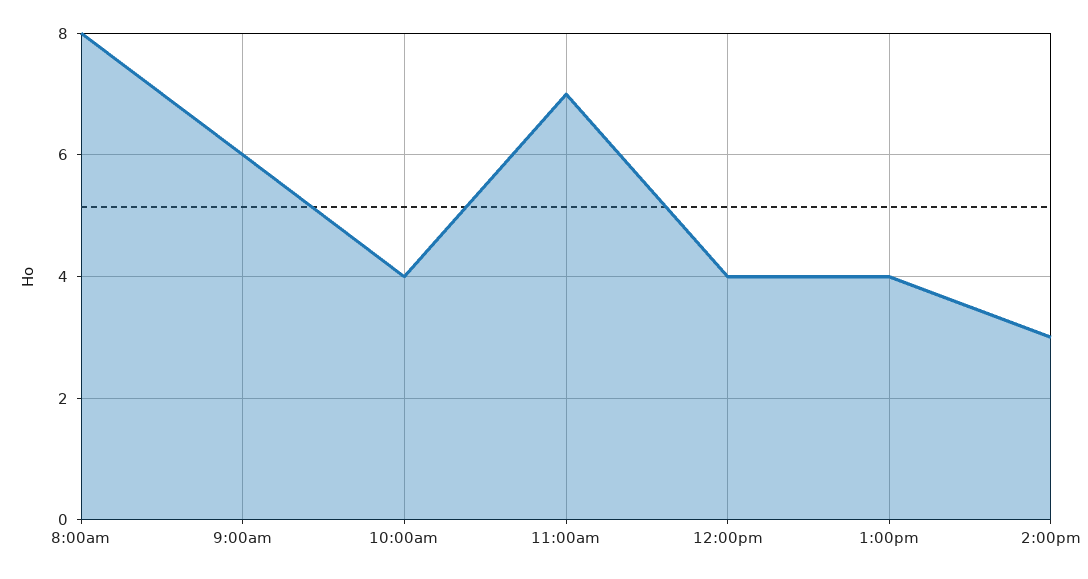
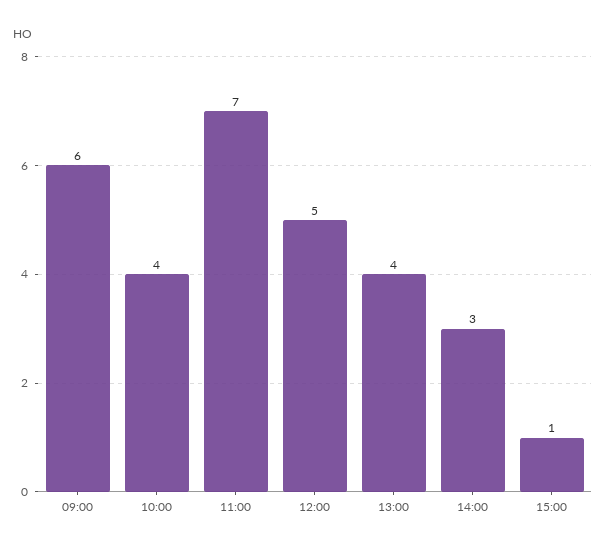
8:00am: 8 -> none
12:00pm: 4 -> 5
15:00: none -> 1

